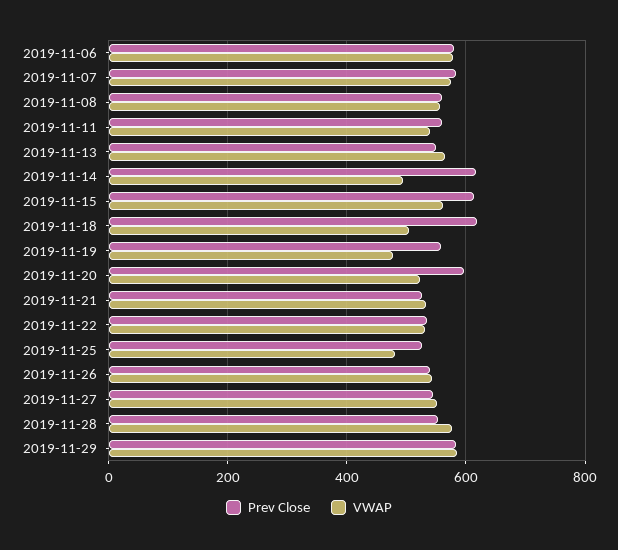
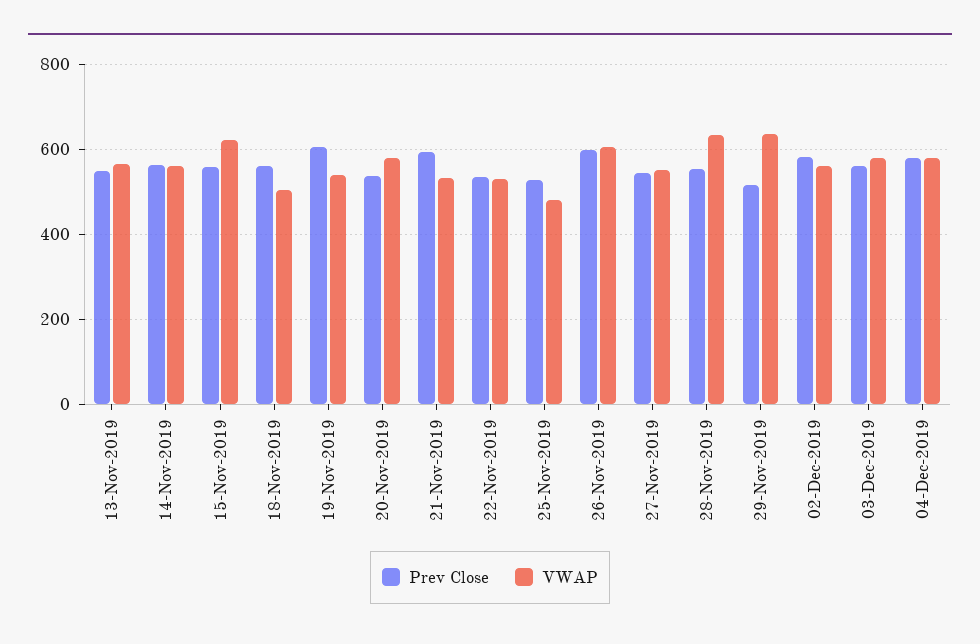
Prev Close, 2019-11-06: 580 -> none
VWAP, 2019-11-06: 580 -> none
Prev Close, 2019-11-07: 580 -> none
VWAP, 2019-11-07: 580 -> none
Prev Close, 2019-11-08: 560 -> none
VWAP, 2019-11-08: 560 -> none
Prev Close, 2019-11-11: 560 -> none
VWAP, 2019-11-11: 540 -> none
Prev Close, 2019-11-14: 620 -> 560
VWAP, 2019-11-14: 500 -> 560
Prev Close, 2019-11-15: 620 -> 560
VWAP, 2019-11-15: 560 -> 620
Prev Close, 2019-11-18: 620 -> 560
Prev Close, 2019-11-19: 560 -> 600
VWAP, 2019-11-19: 480 -> 540
Prev Close, 2019-11-20: 600 -> 540
VWAP, 2019-11-20: 520 -> 580
Prev Close, 2019-11-21: 520 -> 600
Prev Close, 2019-11-26: 540 -> 600
VWAP, 2019-11-26: 540 -> 600
VWAP, 2019-11-28: 580 -> 640
Prev Close, 2019-11-29: 580 -> 520
VWAP, 2019-11-29: 580 -> 640
Prev Close, 02-Dec-2019: none -> 580
VWAP, 02-Dec-2019: none -> 560
Prev Close, 03-Dec-2019: none -> 560
VWAP, 03-Dec-2019: none -> 580
Prev Close, 04-Dec-2019: none -> 580
VWAP, 04-Dec-2019: none -> 580

